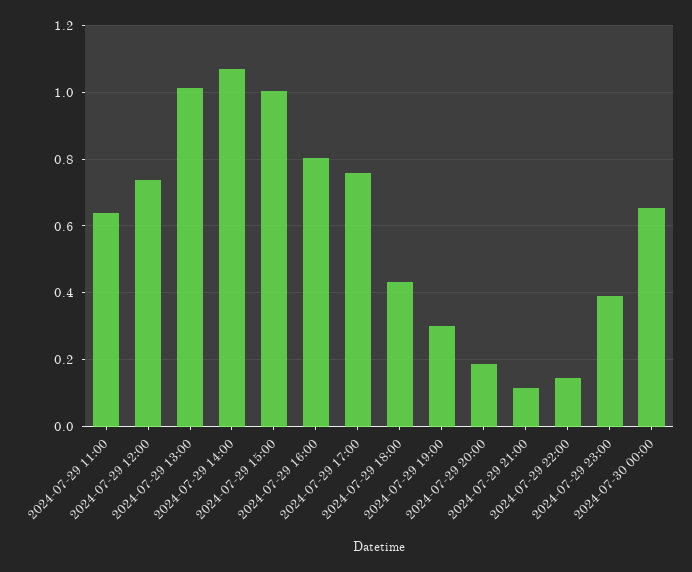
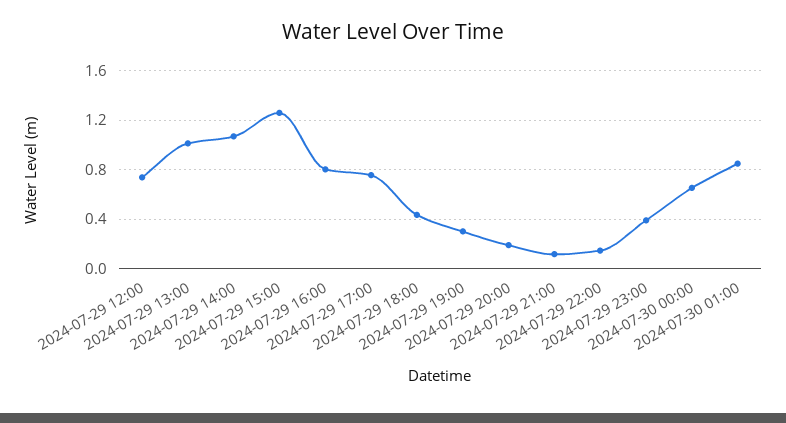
2024-07-29 11:00: 0.64 -> none
2024-07-29 15:00: 1 -> 1.25
2024-07-30 01:00: none -> 0.85

